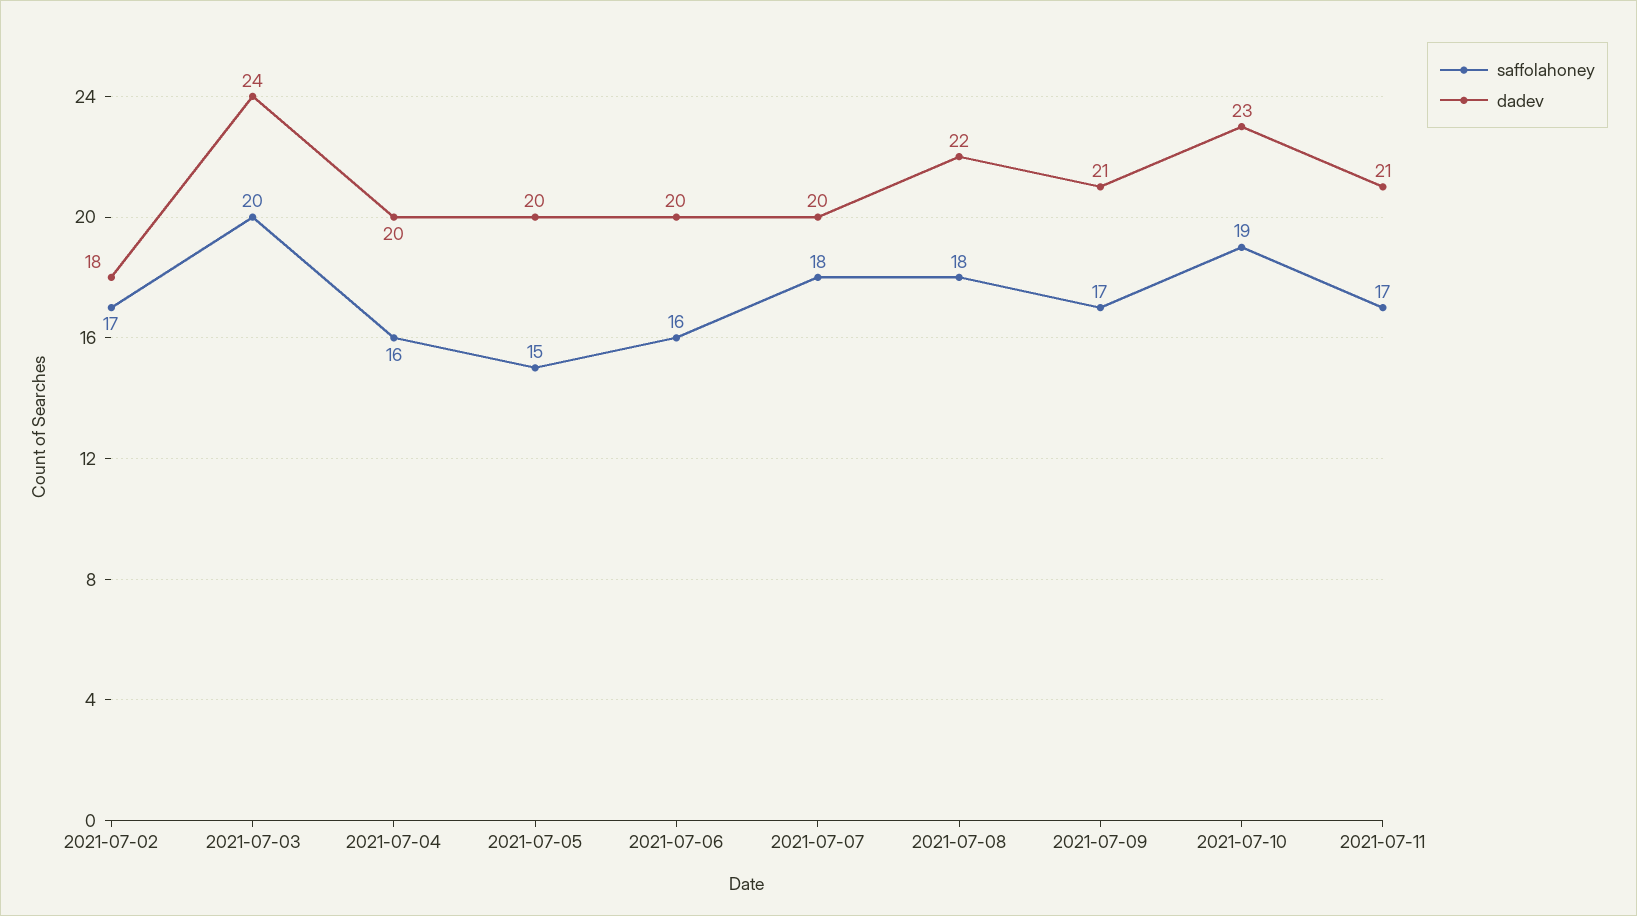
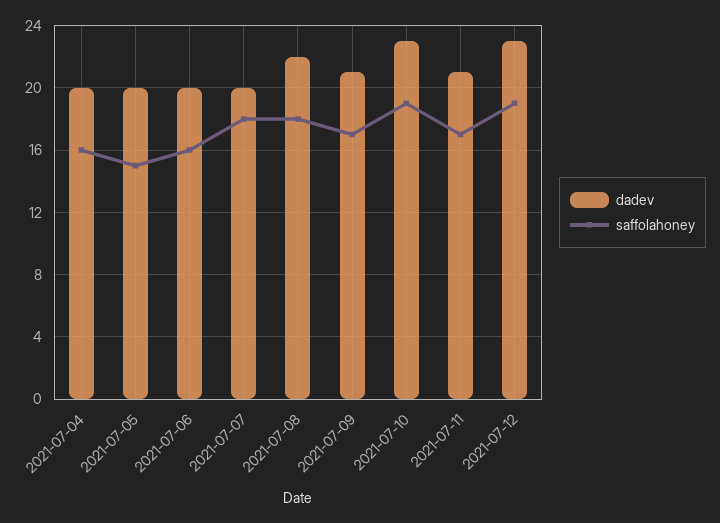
saffolahoney, 2021-07-02: 17 -> none
dadev, 2021-07-02: 18 -> none
saffolahoney, 2021-07-03: 20 -> none
dadev, 2021-07-03: 24 -> none
dadev, 2021-07-12: none -> 23
saffolahoney, 2021-07-12: none -> 19

